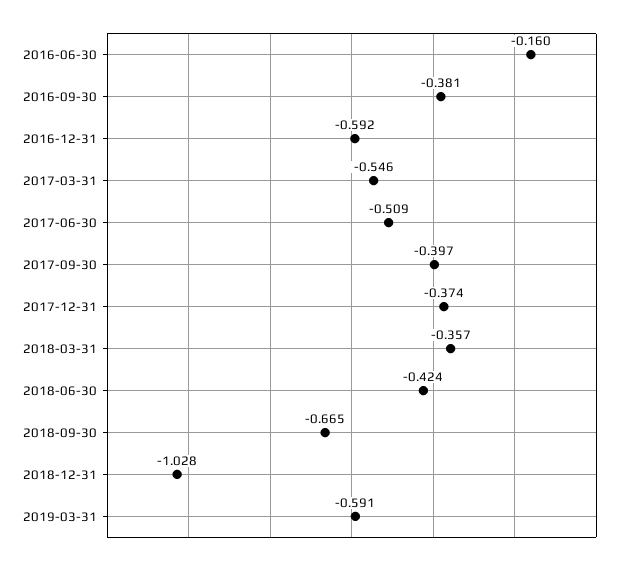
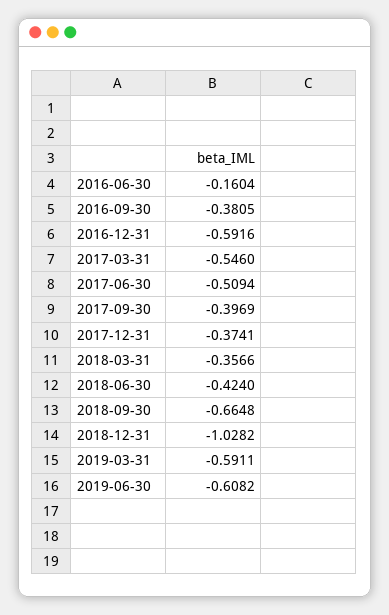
2019-06-30: none -> -0.6082

